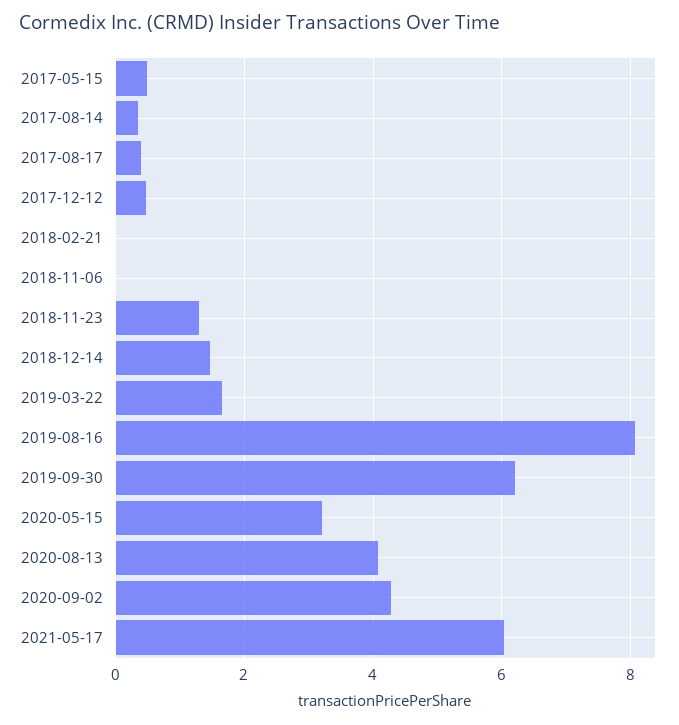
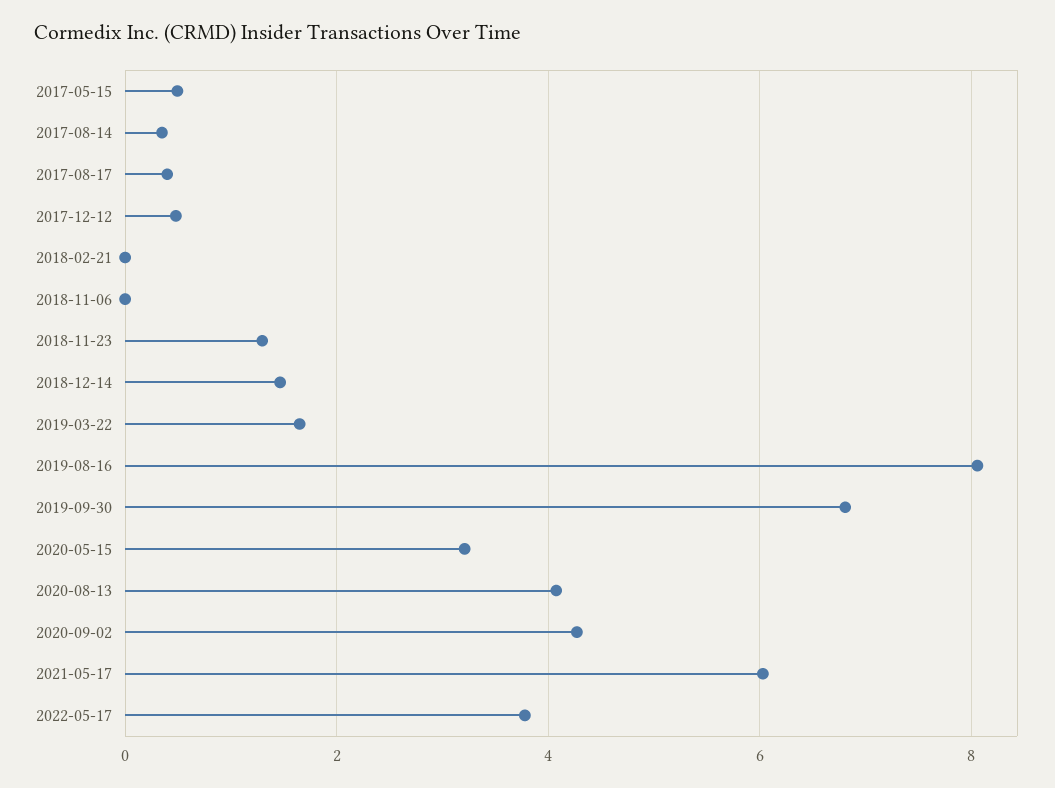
2019-09-30: 6.2 -> 6.8
2022-05-17: none -> 3.8

